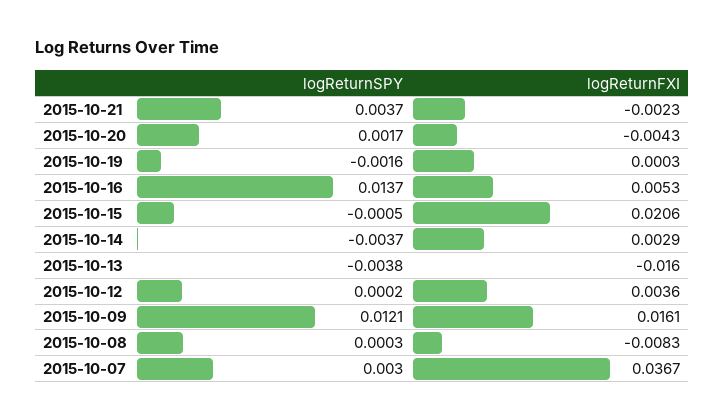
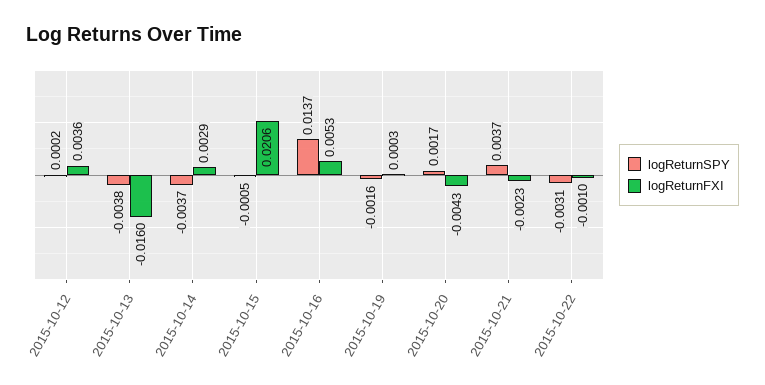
logReturnSPY, 2015-10-09: 0.0121 -> none
logReturnFXI, 2015-10-09: 0.0161 -> none
logReturnSPY, 2015-10-08: 0.0003 -> none
logReturnFXI, 2015-10-08: -0.0083 -> none
logReturnSPY, 2015-10-07: 0.003 -> none
logReturnFXI, 2015-10-07: 0.0367 -> none
logReturnSPY, 2015-10-22: none -> -0.0031
logReturnFXI, 2015-10-22: none -> -0.001

